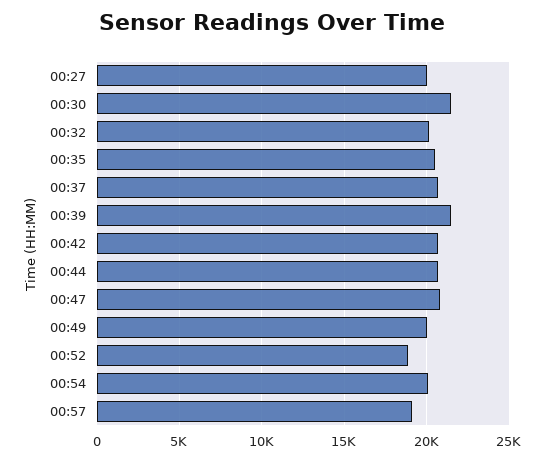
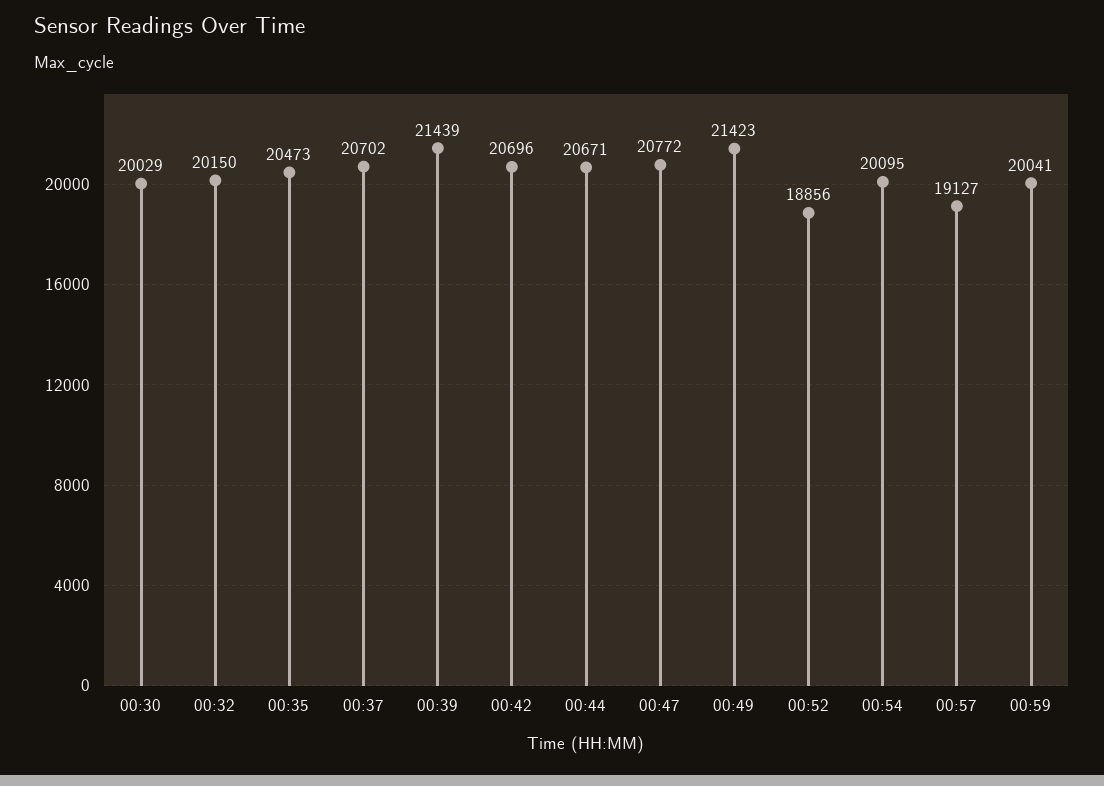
00:27: 20000 -> none
00:30: 21500 -> 20029
00:49: 20000 -> 21423
00:59: none -> 20041

